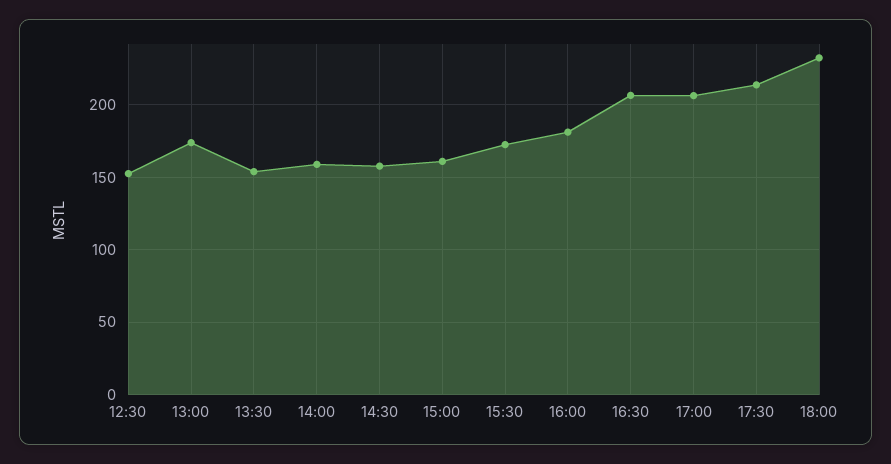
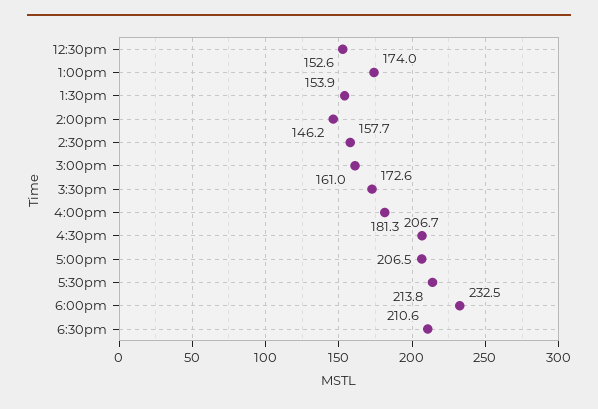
14:00: 160 -> 146.2
6:30pm: none -> 210.6

